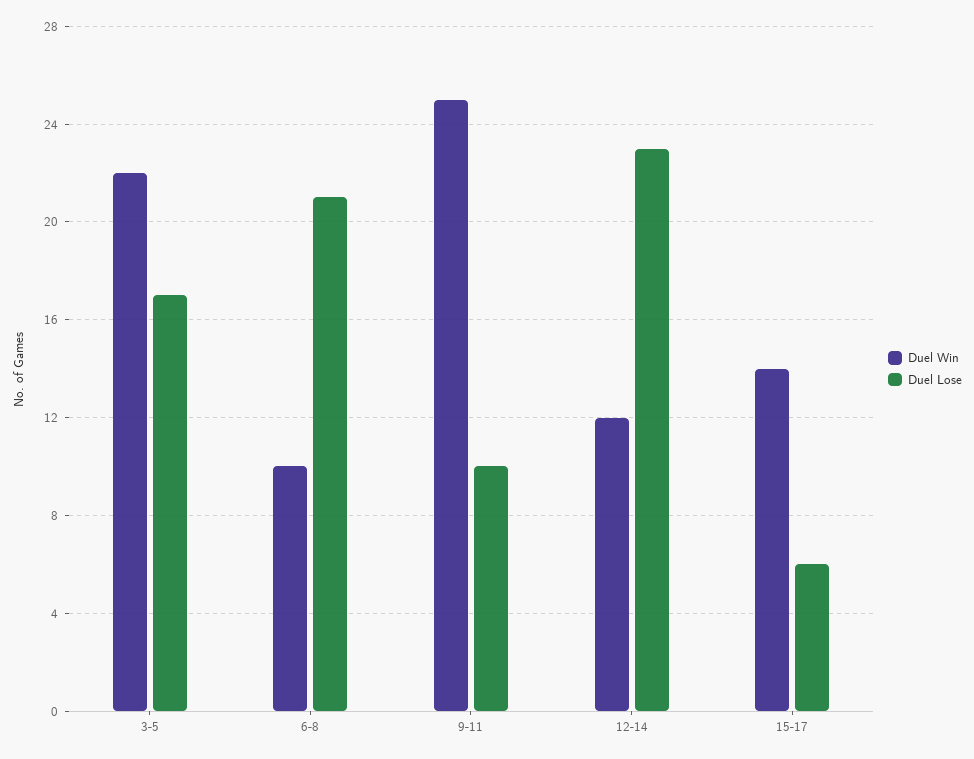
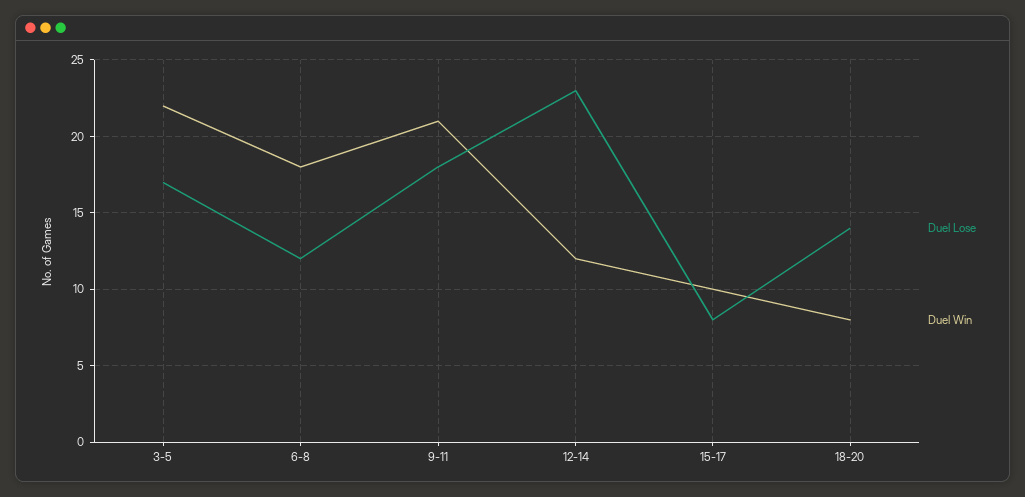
Duel Win, 6-8: 10 -> 18
Duel Lose, 6-8: 21 -> 12
Duel Win, 9-11: 25 -> 21
Duel Lose, 9-11: 10 -> 18
Duel Win, 15-17: 14 -> 10
Duel Lose, 15-17: 6 -> 8
Duel Lose, 18-20: none -> 14
Duel Win, 18-20: none -> 8

